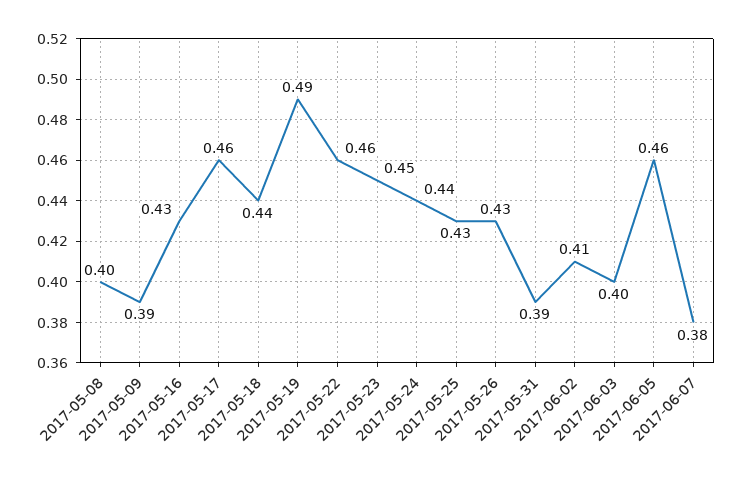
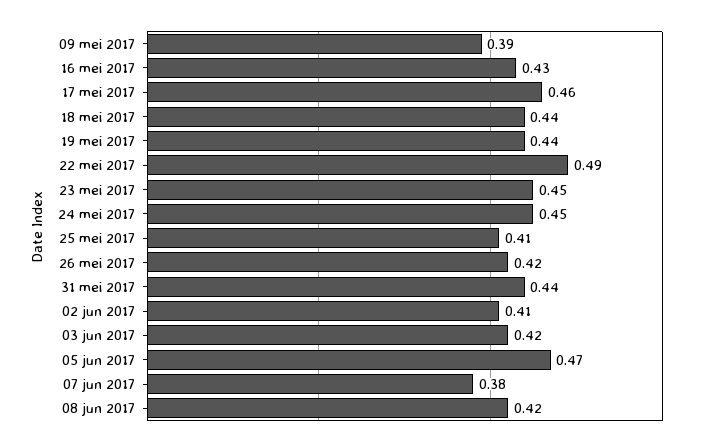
2017-05-08: 0.4 -> none
2017-05-19: 0.49 -> 0.44
2017-05-22: 0.46 -> 0.49
2017-05-24: 0.44 -> 0.45
2017-05-25: 0.43 -> 0.41
2017-05-26: 0.43 -> 0.42
2017-05-31: 0.39 -> 0.44
2017-06-03: 0.4 -> 0.42
2017-06-05: 0.46 -> 0.47
08 jun 2017: none -> 0.42

